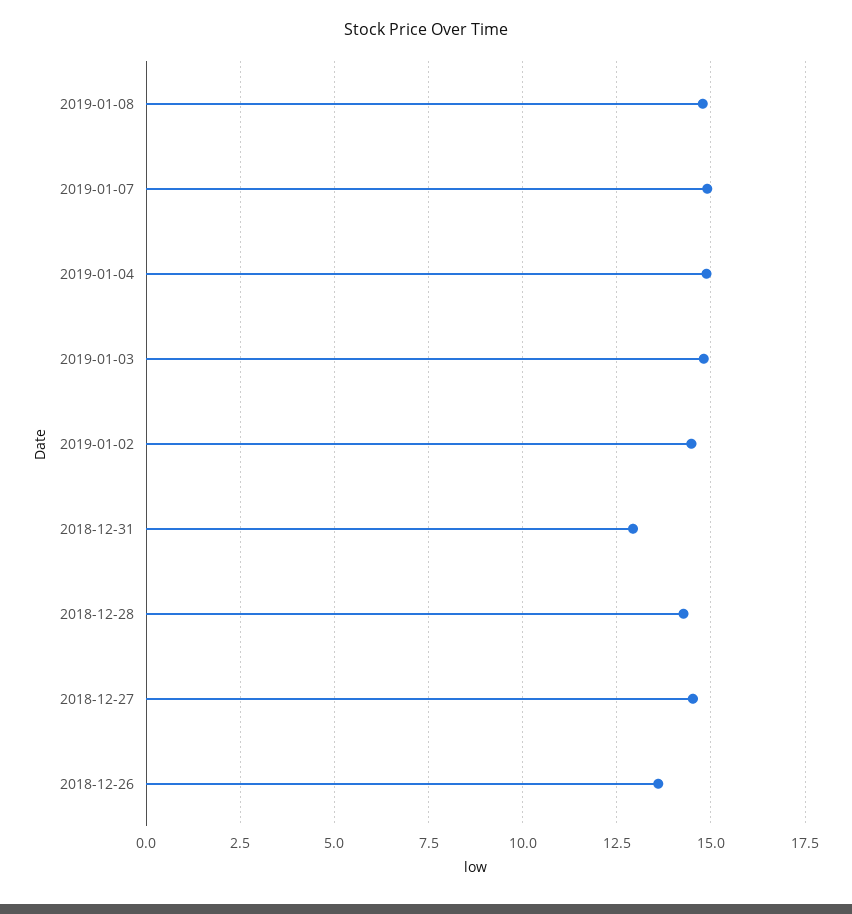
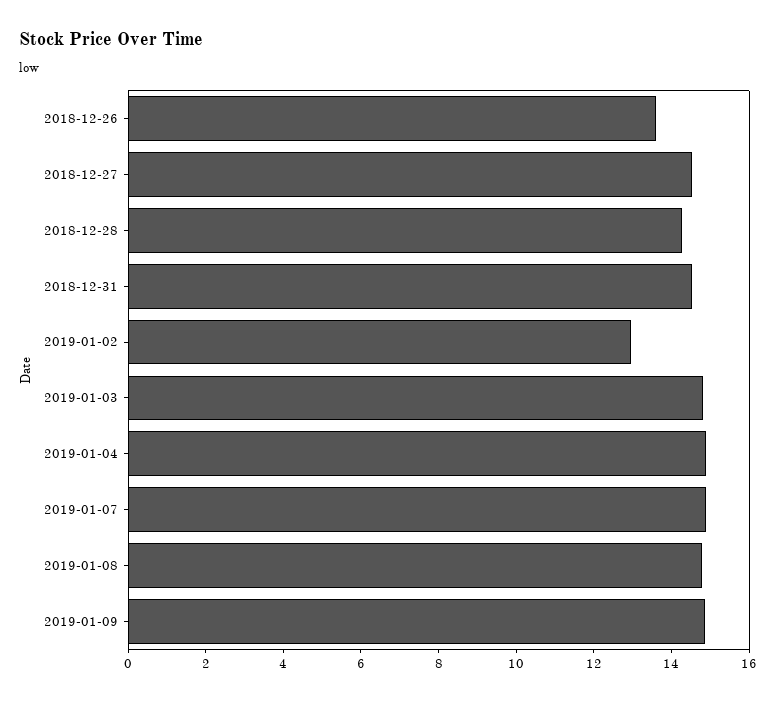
2019-01-02: 14.5 -> 13
2018-12-31: 13 -> 14.5
2019-01-09: none -> 15

